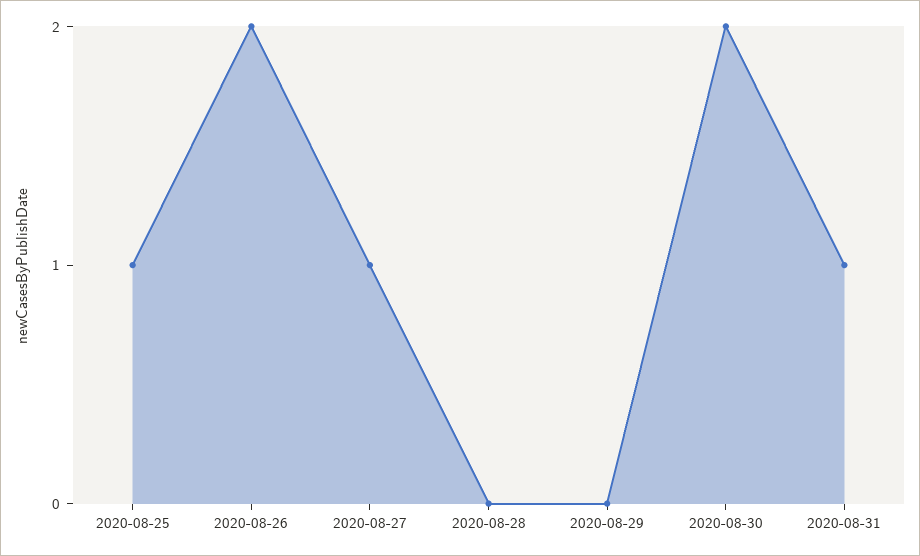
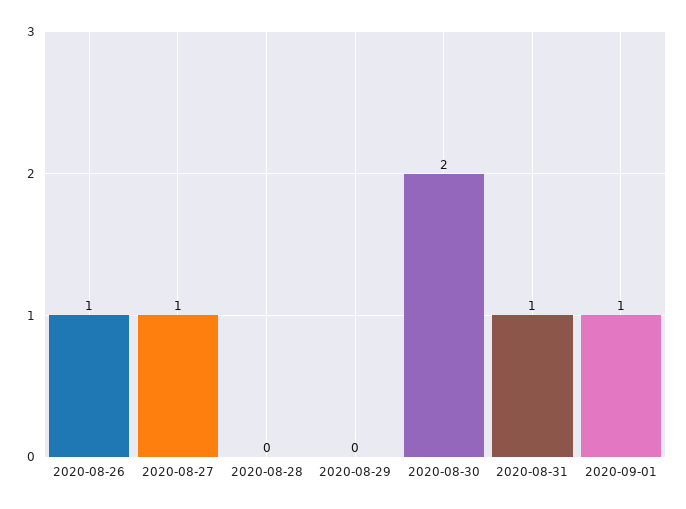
2020-08-25: 1 -> none
2020-08-26: 2 -> 1
2020-09-01: none -> 1

